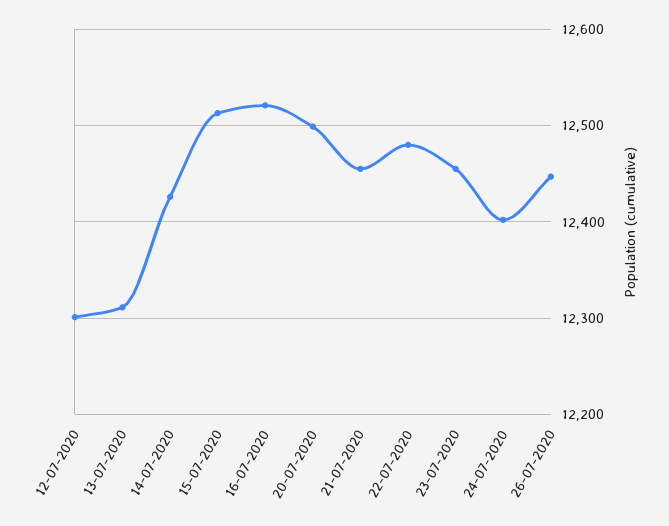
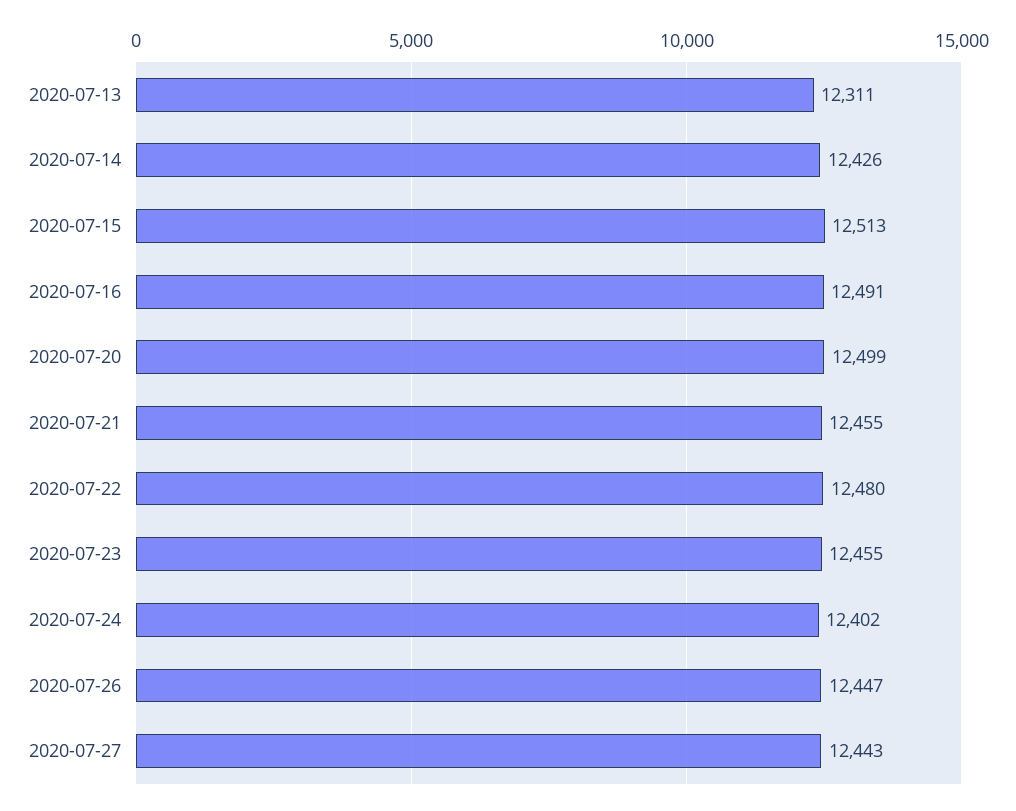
12-07-2020: 12300 -> none
16-07-2020: 12520 -> 12491
2020-07-27: none -> 12443

